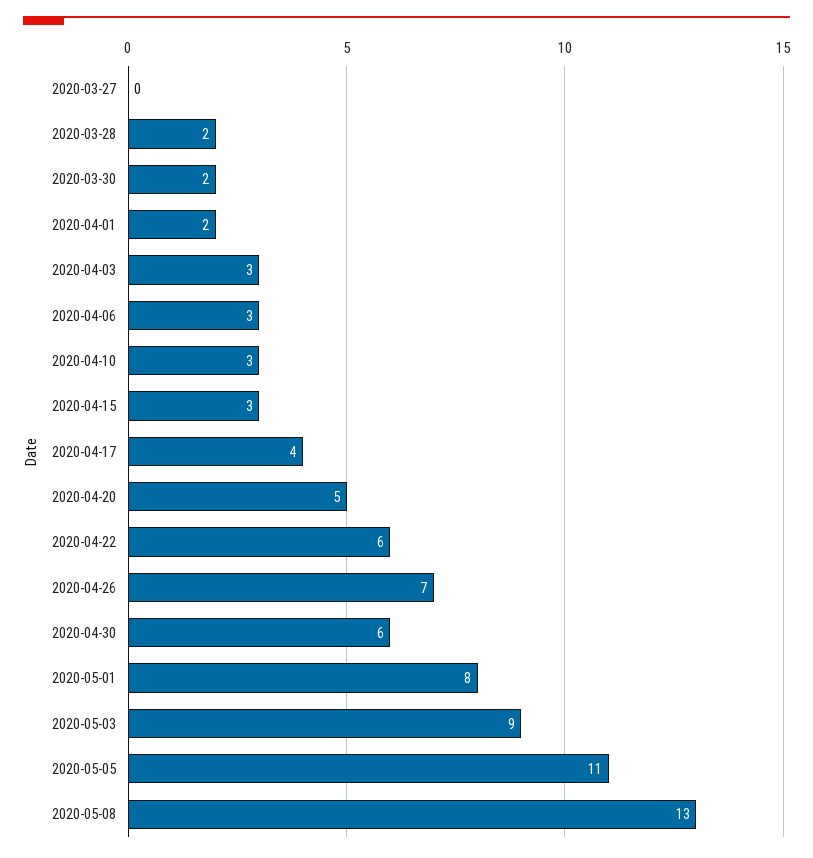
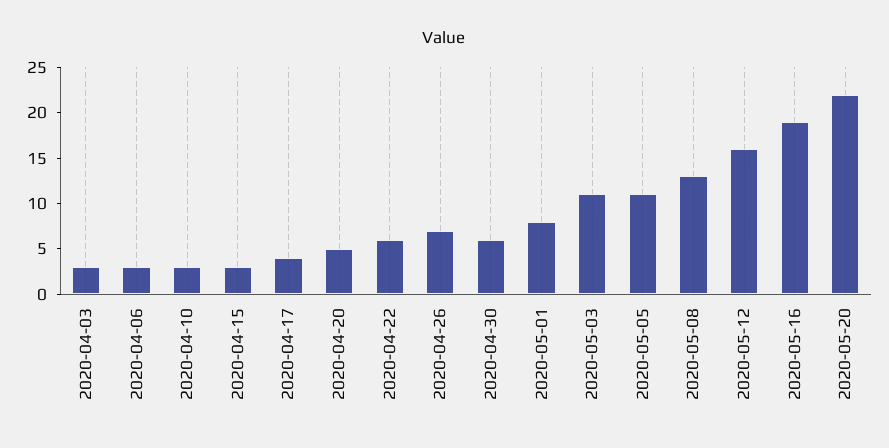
2020-03-27: 0 -> none
2020-03-28: 2 -> none
2020-03-30: 2 -> none
2020-04-01: 2 -> none
2020-05-03: 9 -> 11
2020-05-12: none -> 16
2020-05-16: none -> 19
2020-05-20: none -> 22

